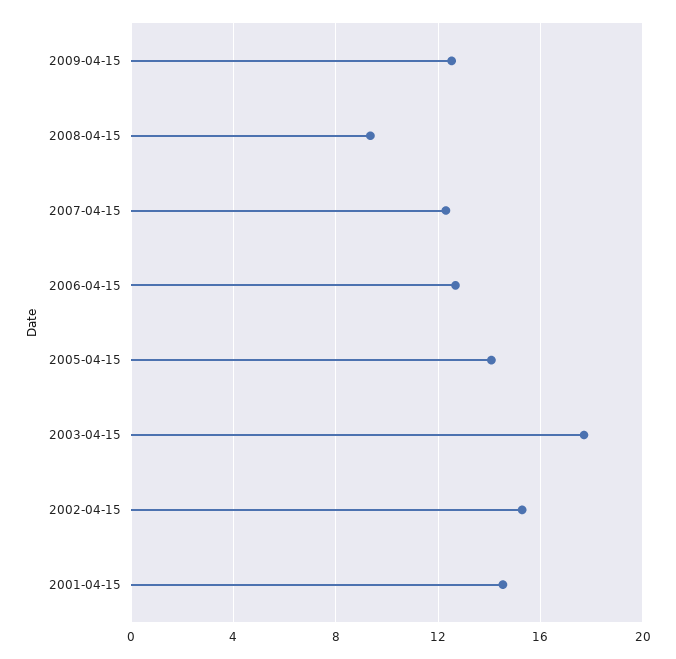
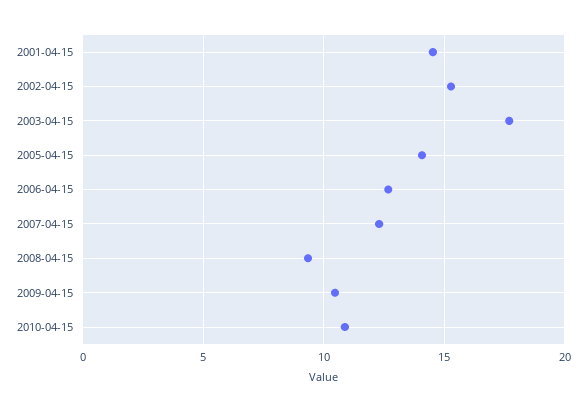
2009-04-15: 12.5 -> 10.5
2010-04-15: none -> 11

